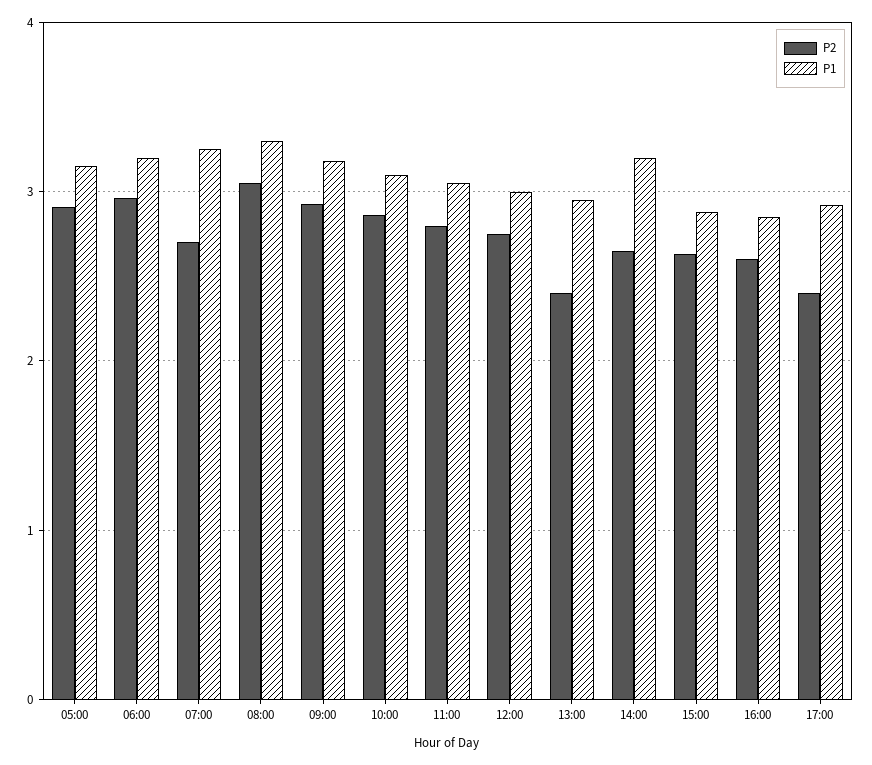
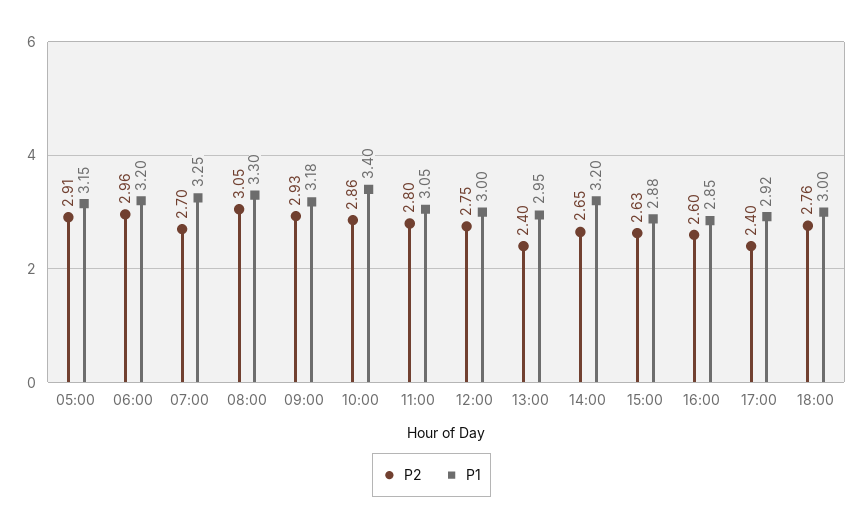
P1, 10:00: 3.1 -> 3.4
P2, 18:00: none -> 2.76
P1, 18:00: none -> 3

